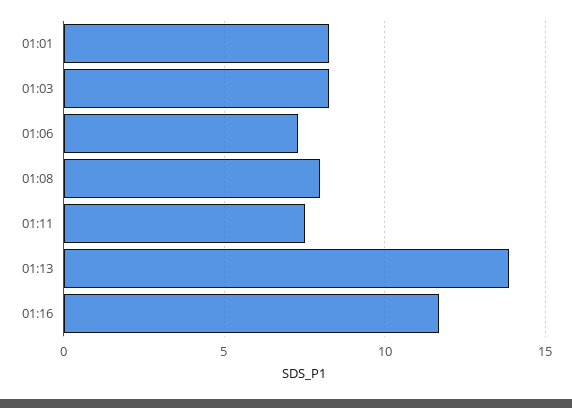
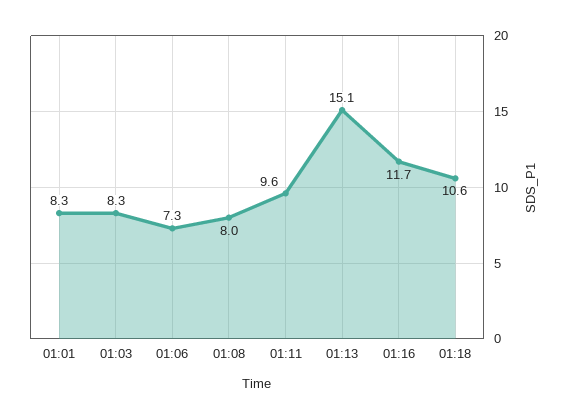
01:11: 7.5 -> 9.6
01:13: 14 -> 15.1
01:18: none -> 10.6

